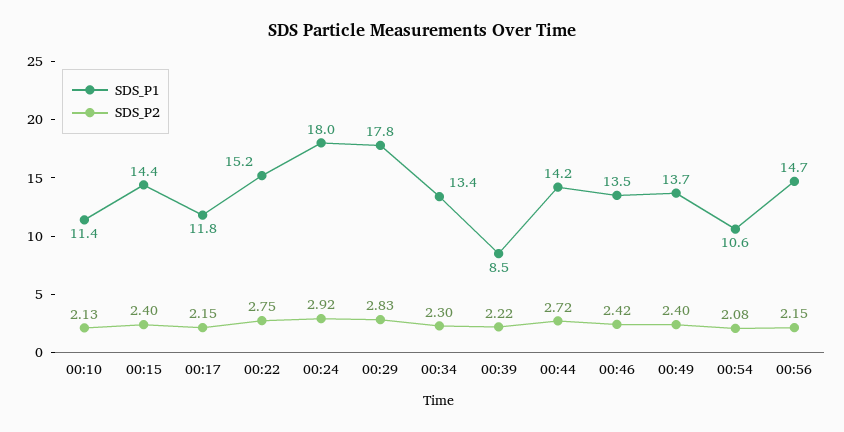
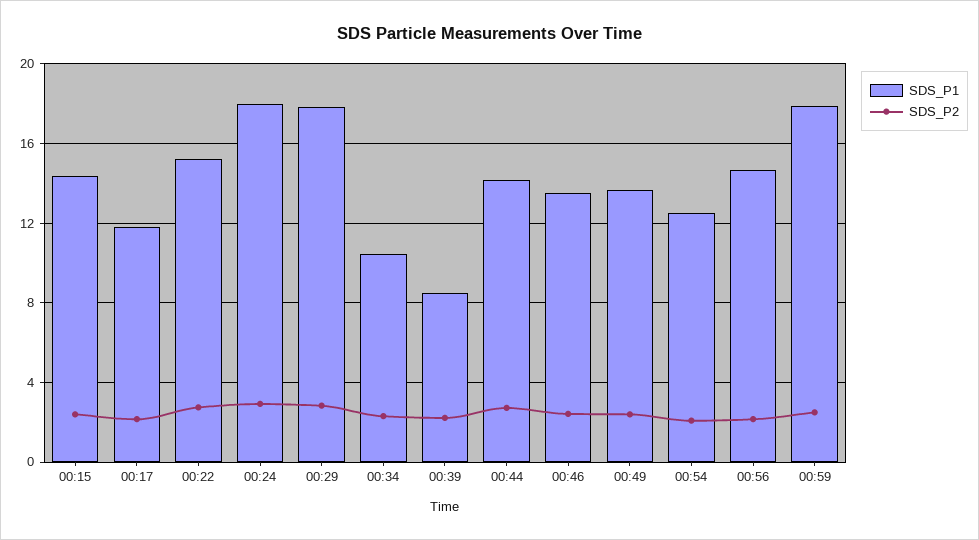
SDS_P1, 00:10: 11.4 -> none
SDS_P2, 00:10: 2.13 -> none
SDS_P1, 00:34: 13.4 -> 10.5
SDS_P1, 00:54: 10.6 -> 12.5
SDS_P1, 00:59: none -> 18
SDS_P2, 00:59: none -> 2.5

